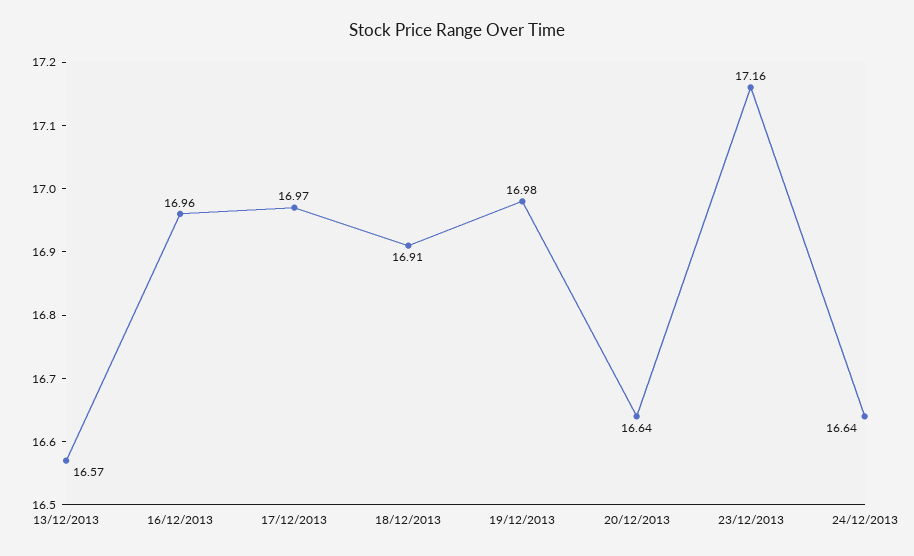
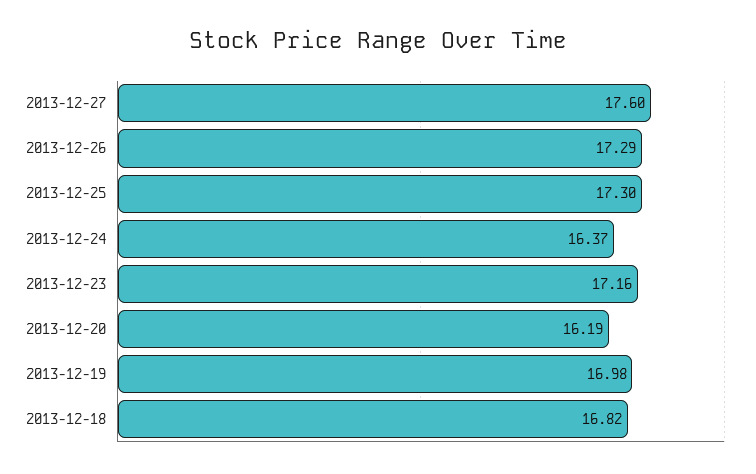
13/12/2013: 16.57 -> none
16/12/2013: 16.96 -> none
17/12/2013: 16.97 -> none
18/12/2013: 16.91 -> 16.82
20/12/2013: 16.64 -> 16.19
24/12/2013: 16.64 -> 16.37
2013-12-27: none -> 17.6
2013-12-26: none -> 17.29
2013-12-25: none -> 17.3

